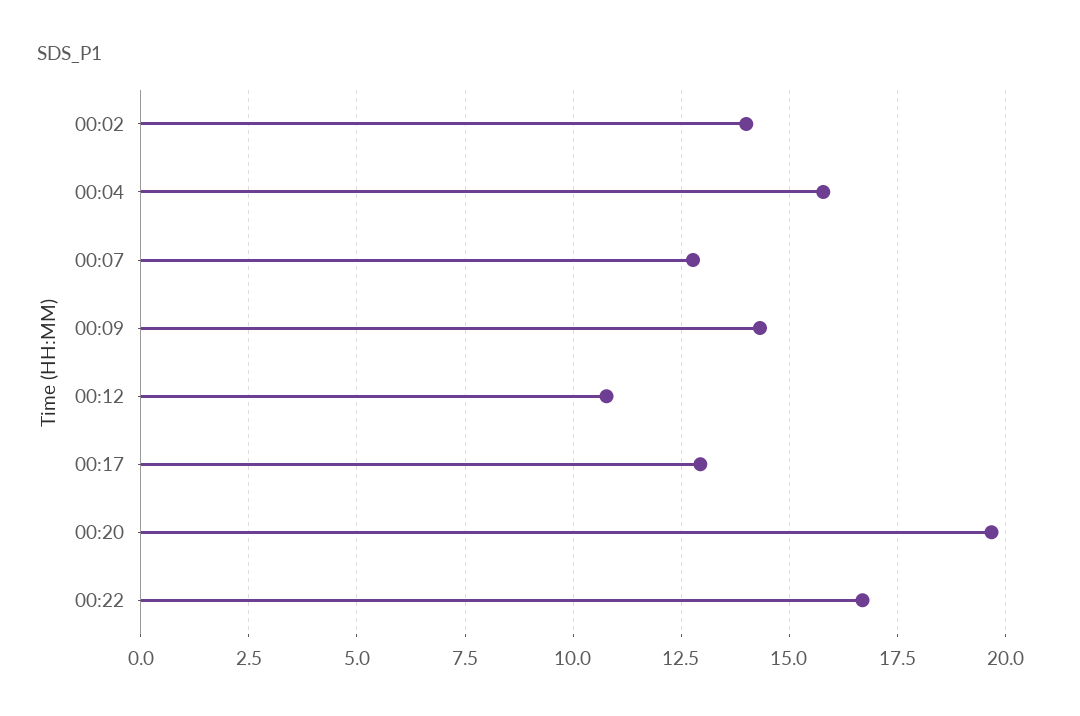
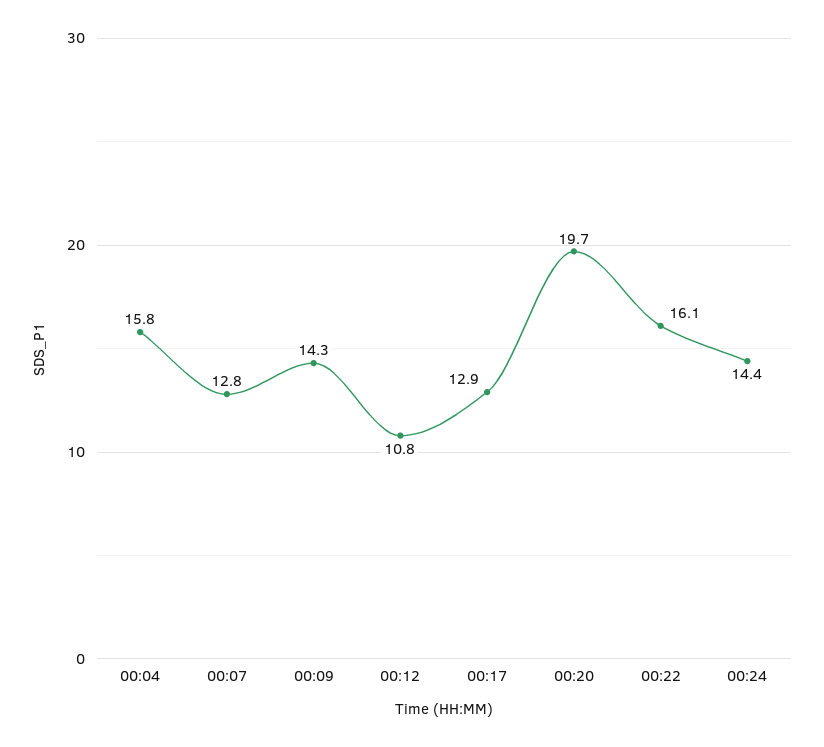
00:02: 14 -> none
00:22: 16.75 -> 16.1
00:24: none -> 14.4

